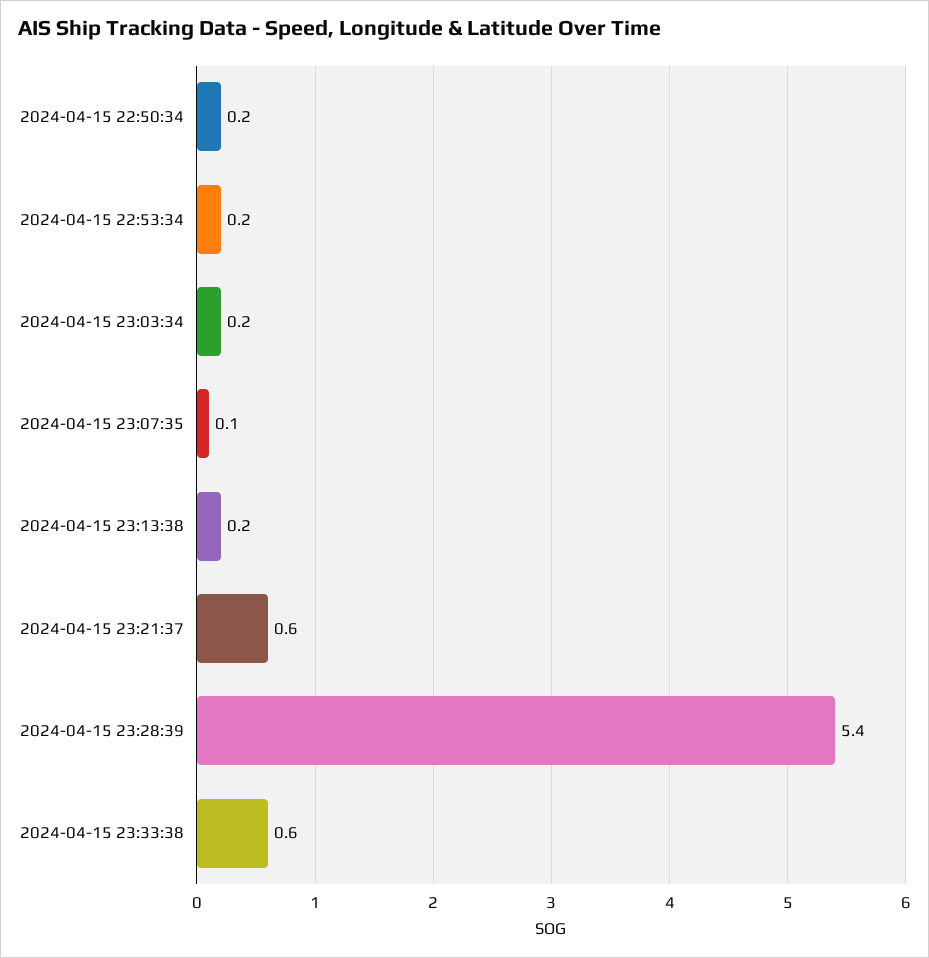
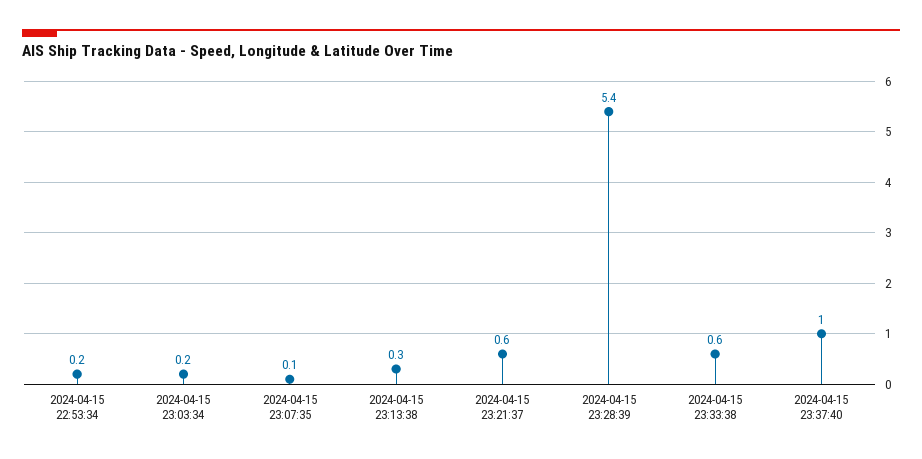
2024-04-15 22:50:34: 0.2 -> none
2024-04-15 23:13:38: 0.2 -> 0.3
2024-04-15 23:37:40: none -> 1

